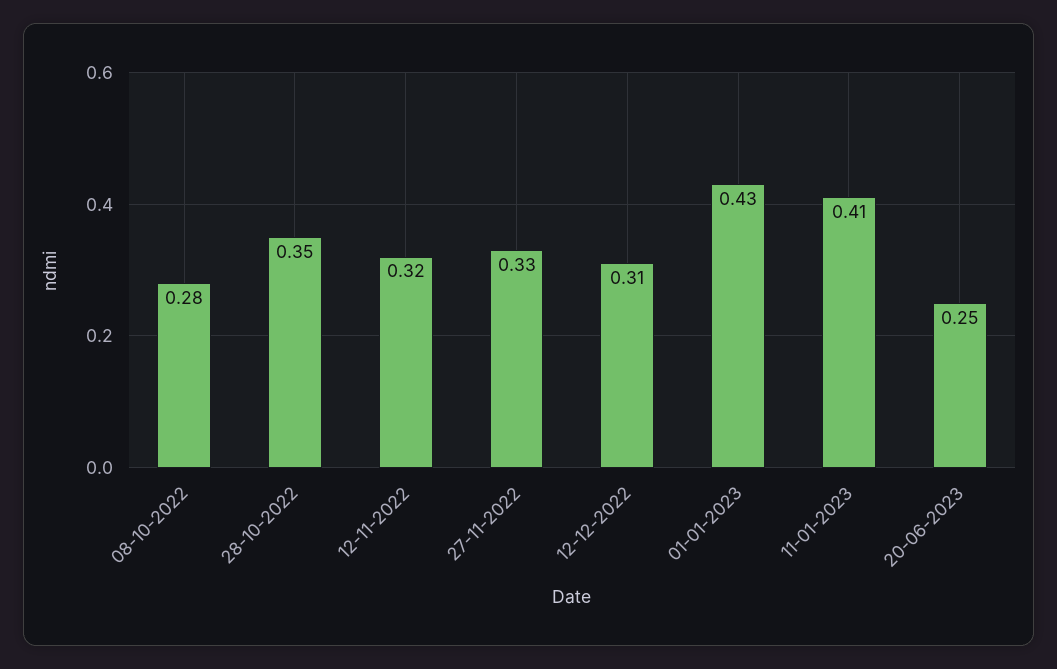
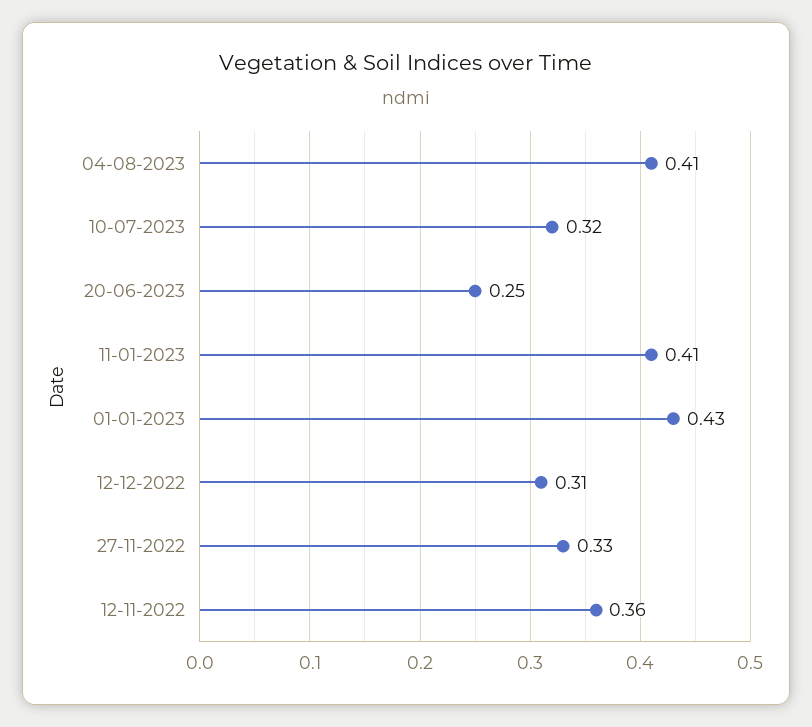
08-10-2022: 0.28 -> none
28-10-2022: 0.35 -> none
12-11-2022: 0.32 -> 0.36
04-08-2023: none -> 0.41
10-07-2023: none -> 0.32

